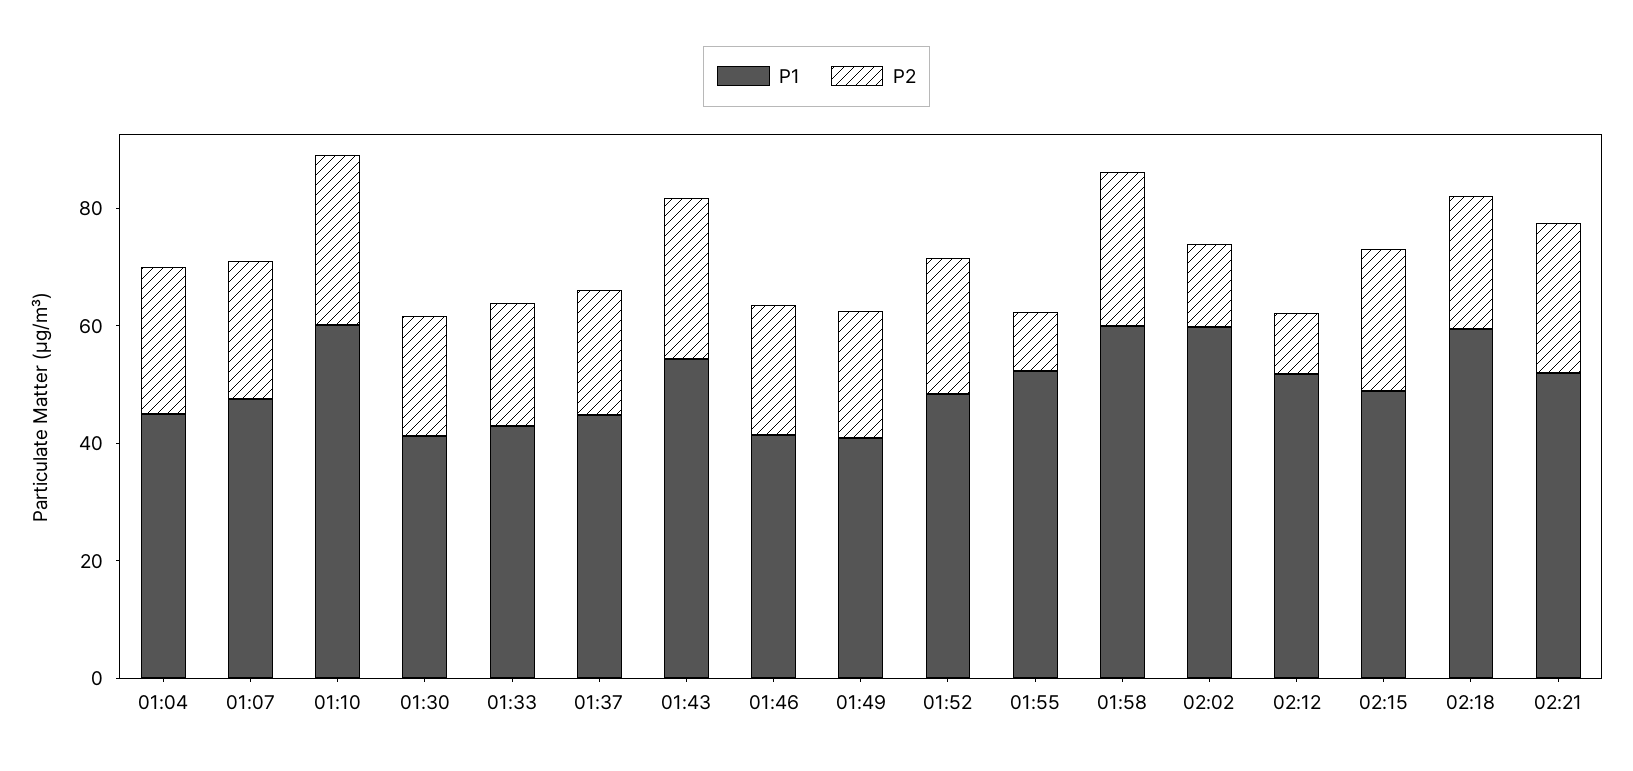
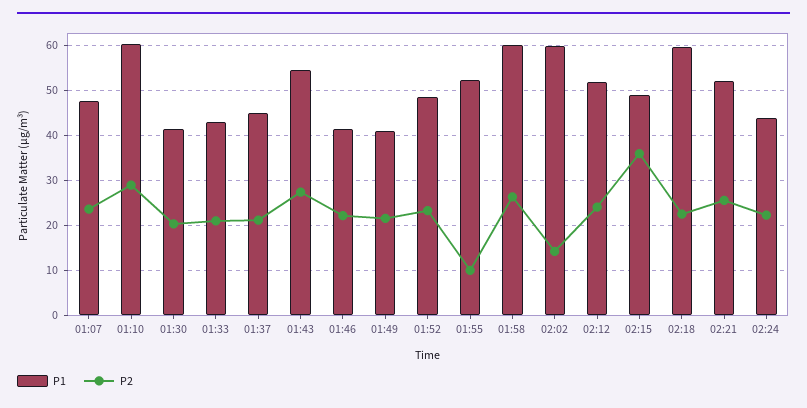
P1, 01:04: 45 -> none
P2, 01:04: 25 -> none
P2, 02:12: 10 -> 24
P2, 02:15: 25 -> 36
P1, 02:24: none -> 44
P2, 02:24: none -> 22

